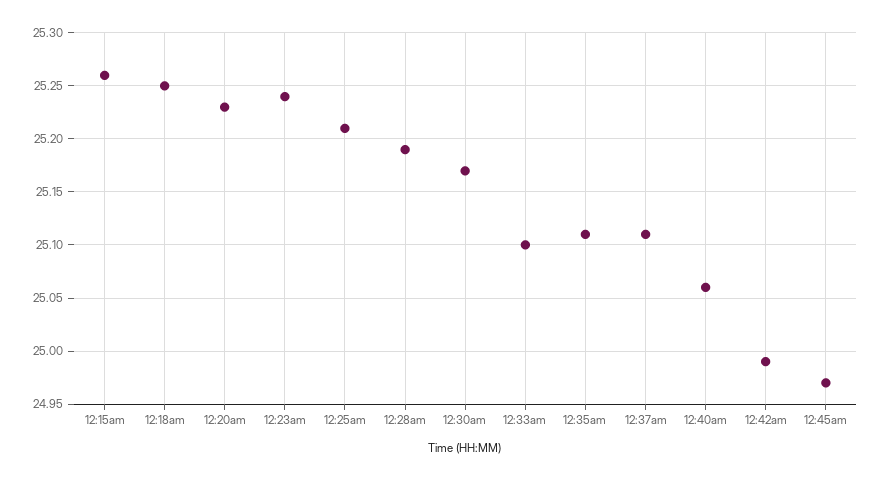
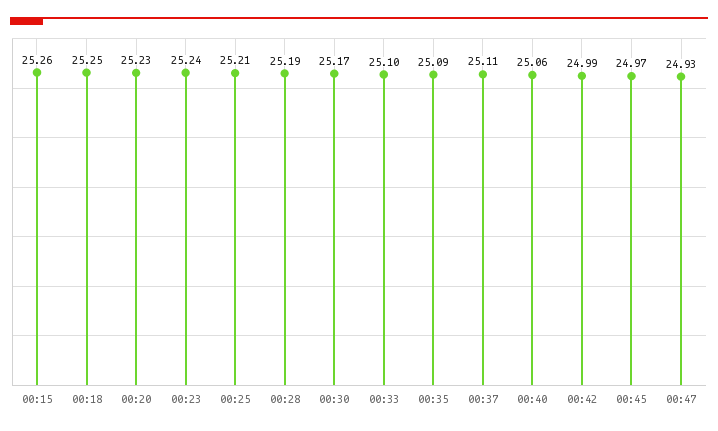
12:35am: 25.11 -> 25.09
00:47: none -> 24.93

